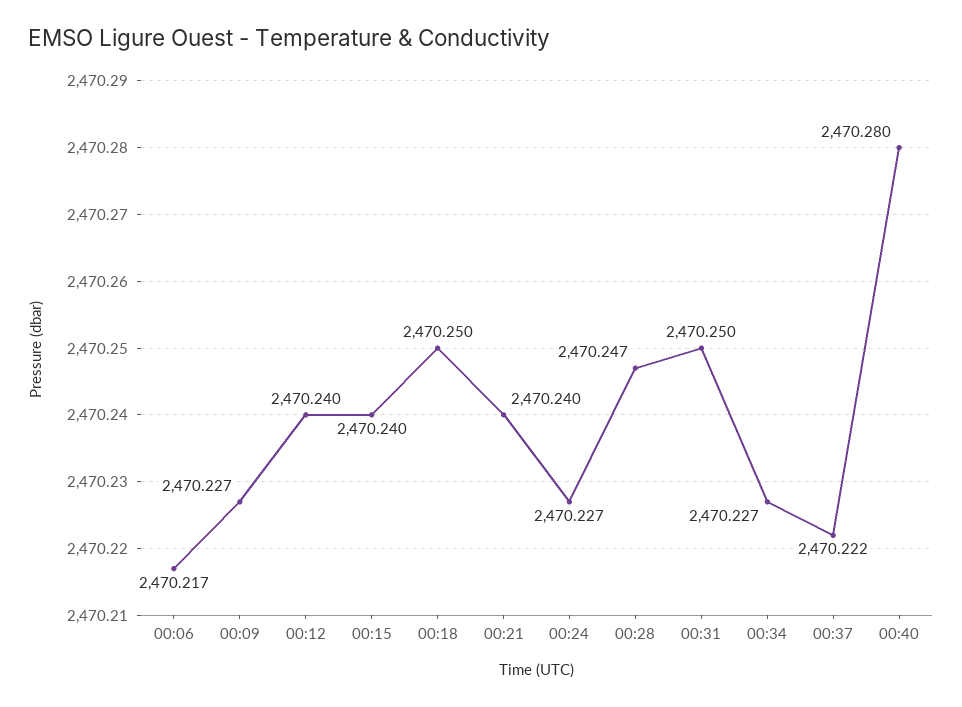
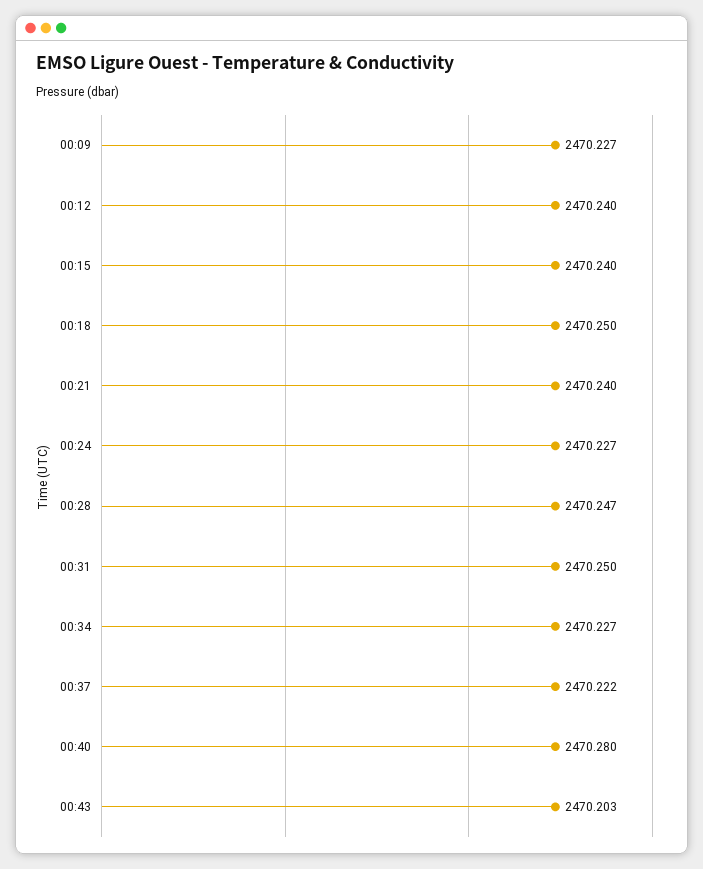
00:06: 2470.217 -> none
00:43: none -> 2470.203

